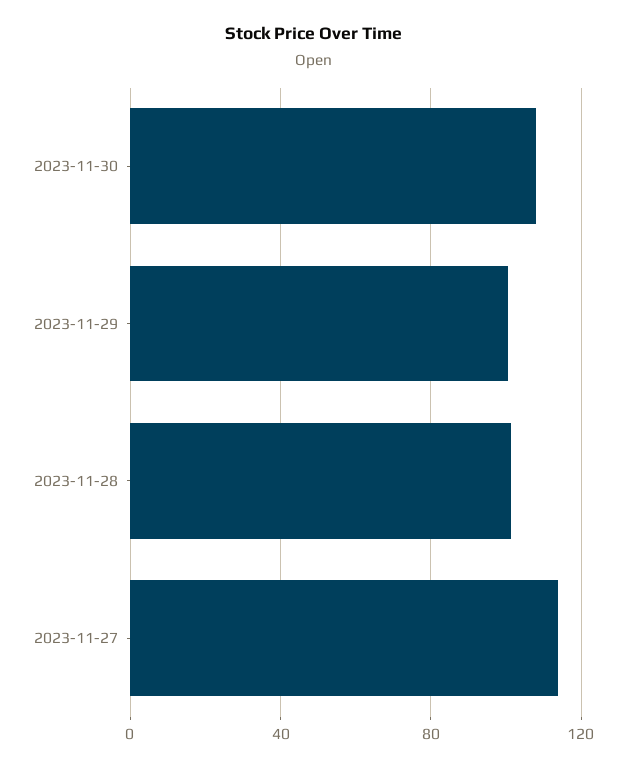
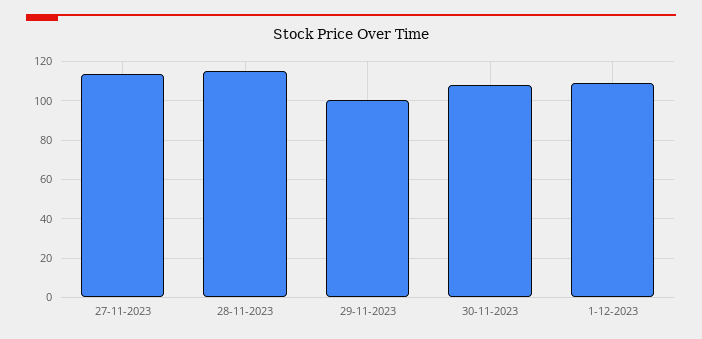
2023-11-28: 100 -> 115
1-12-2023: none -> 110

